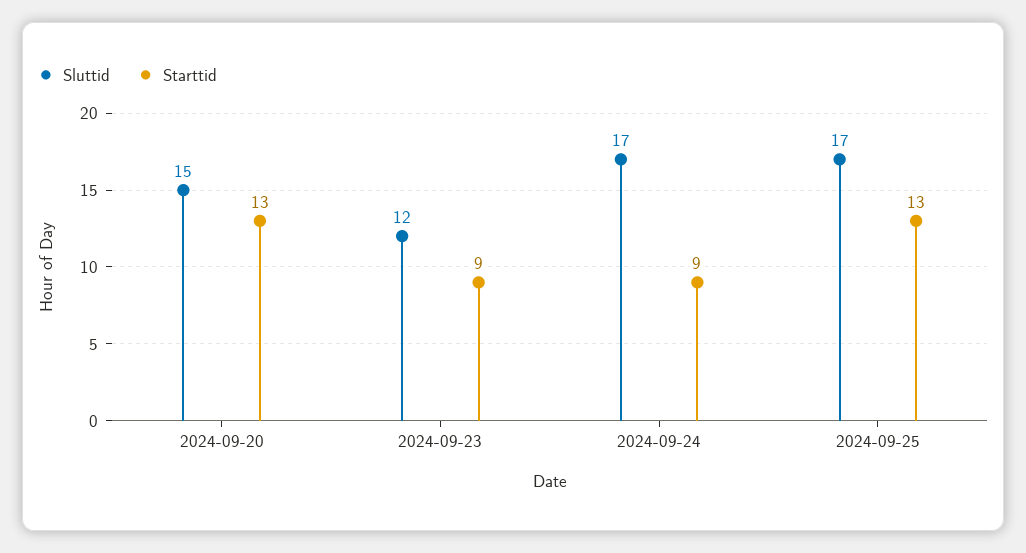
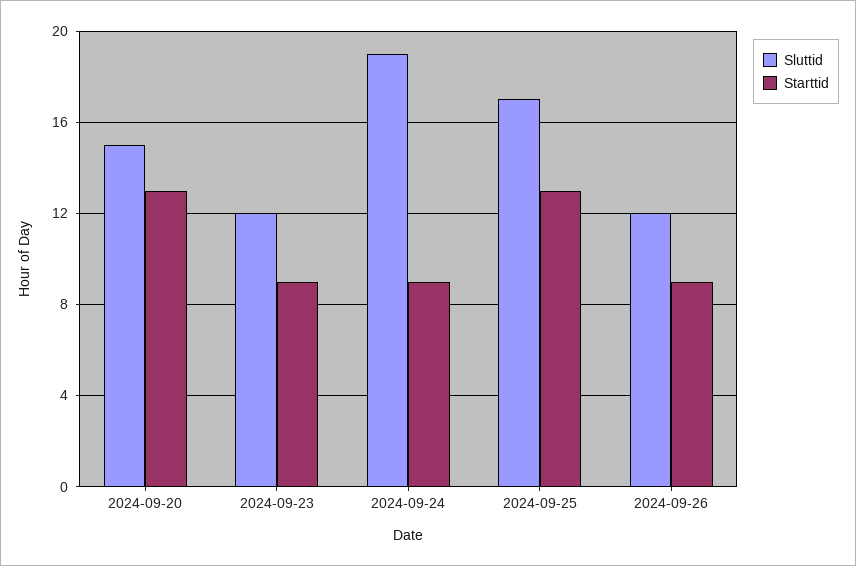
Sluttid, 2024-09-24: 17 -> 19
Sluttid, 2024-09-26: none -> 12
Starttid, 2024-09-26: none -> 9

